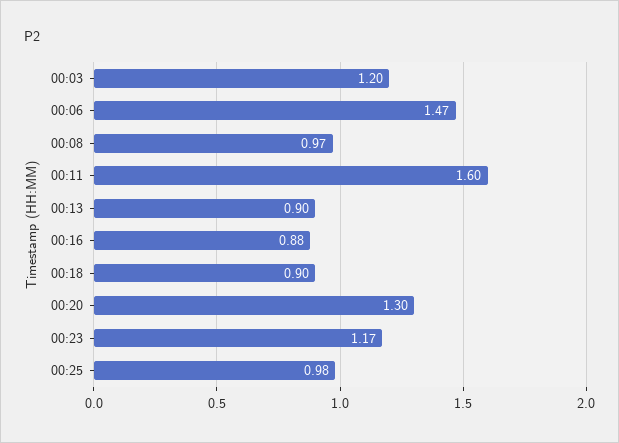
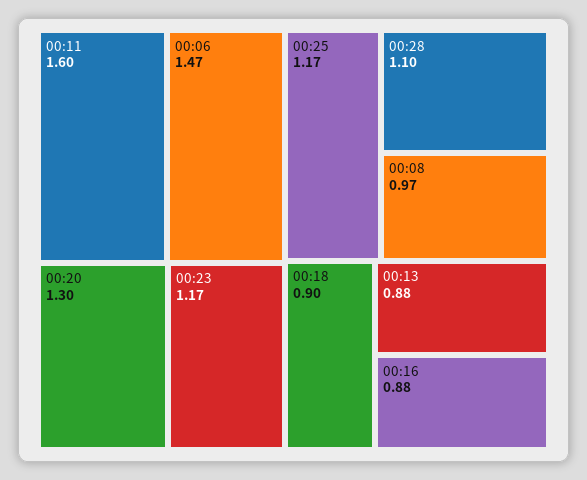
00:03: 1.2 -> none
00:13: 0.9 -> 0.88
00:25: 0.98 -> 1.17
00:28: none -> 1.1

